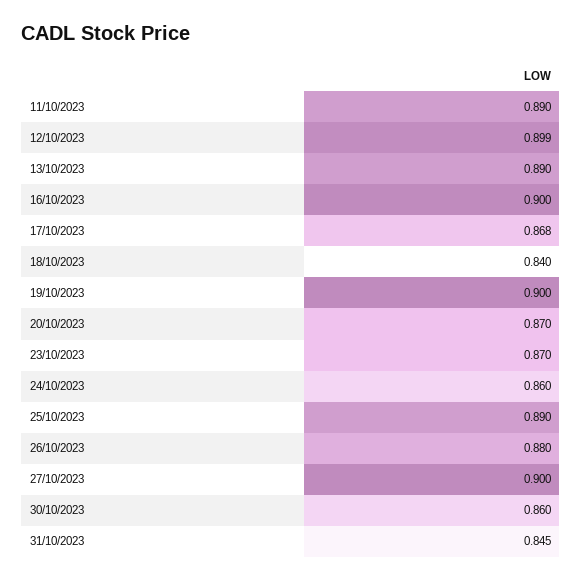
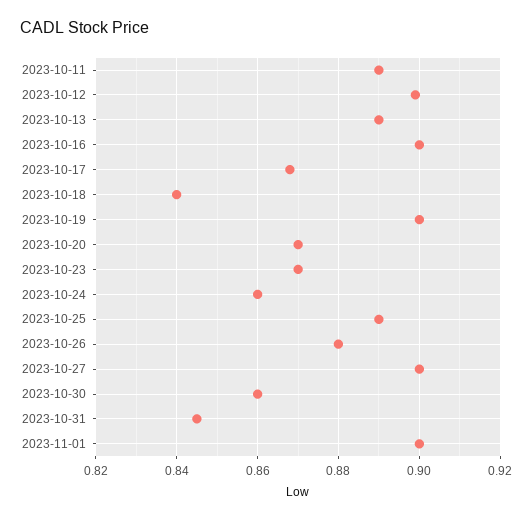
2023-11-01: none -> 0.9

